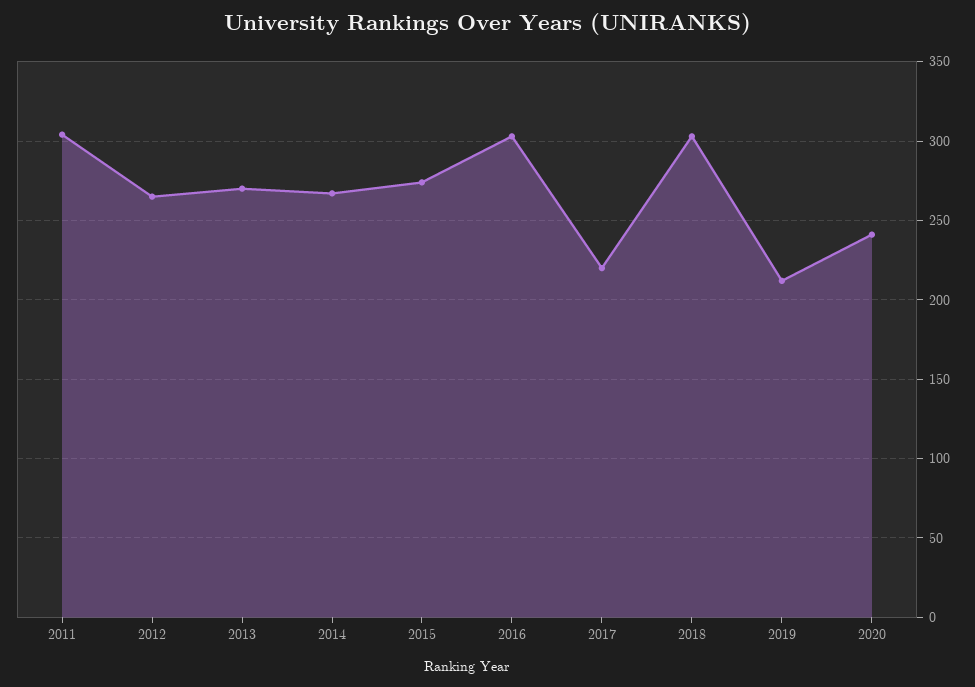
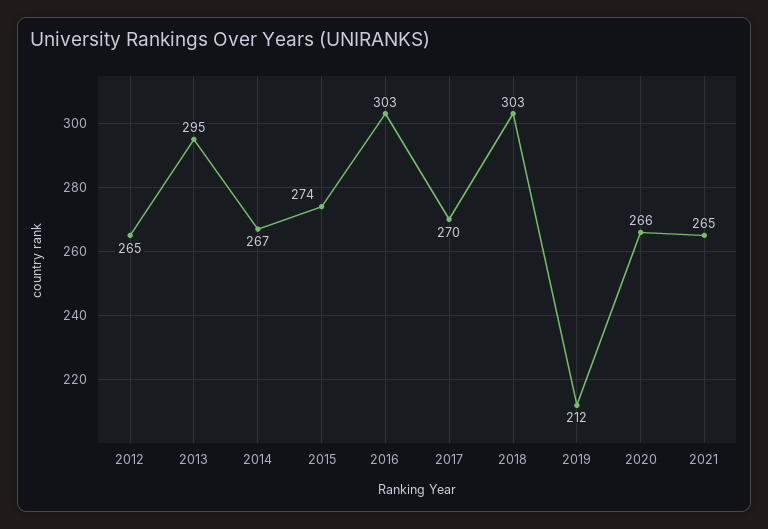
2011: 305 -> none
2013: 270 -> 295
2017: 220 -> 270
2020: 240 -> 266
2021: none -> 265

